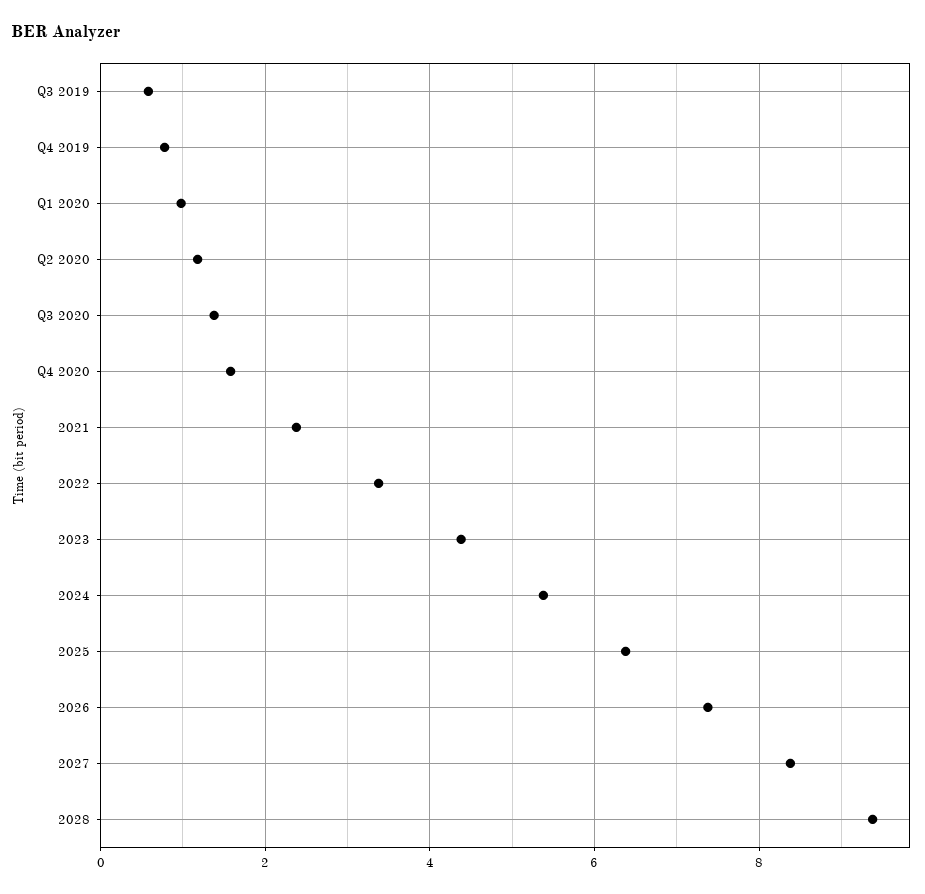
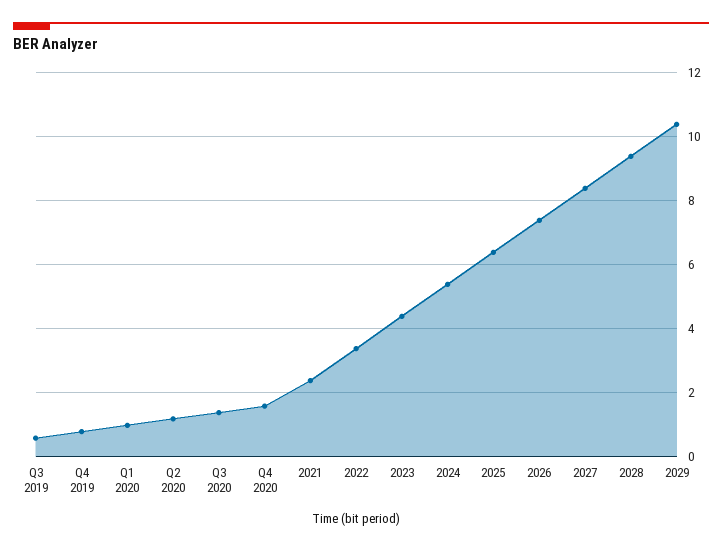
2029: none -> 10.4

